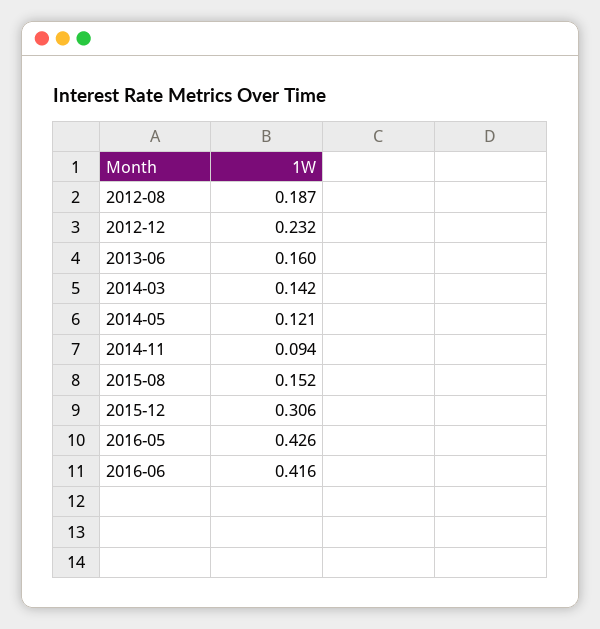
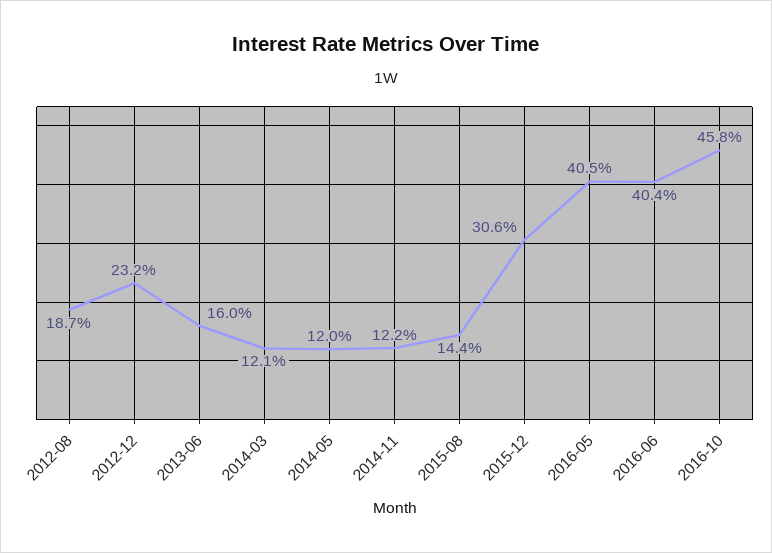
2014-03: 0.142 -> 0.121
2014-05: 0.121 -> 0.12
2014-11: 0.094 -> 0.122
2015-08: 0.152 -> 0.144
2016-05: 0.426 -> 0.405
2016-06: 0.416 -> 0.404
2016-10: none -> 0.458

